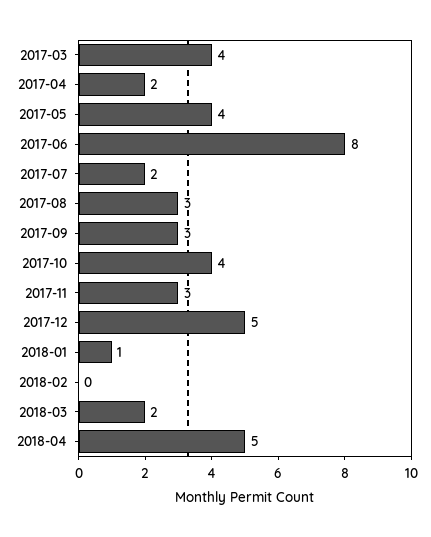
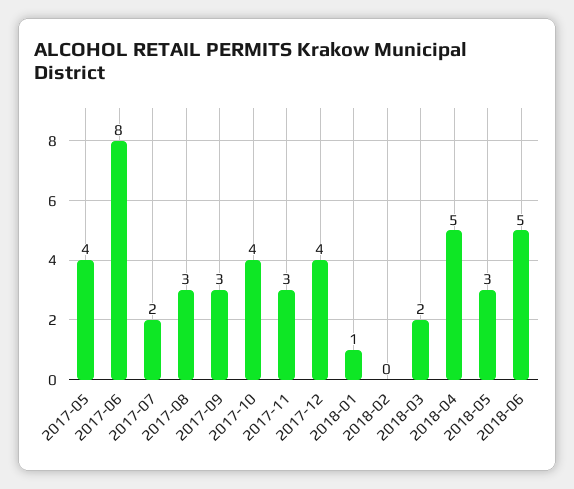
2017-03: 4 -> none
2017-04: 2 -> none
2017-12: 5 -> 4
2018-05: none -> 3
2018-06: none -> 5

